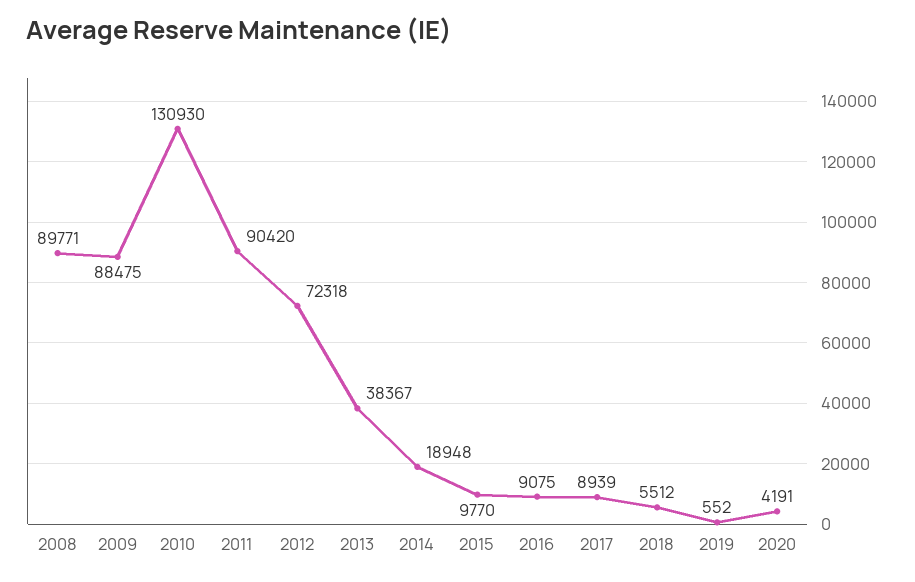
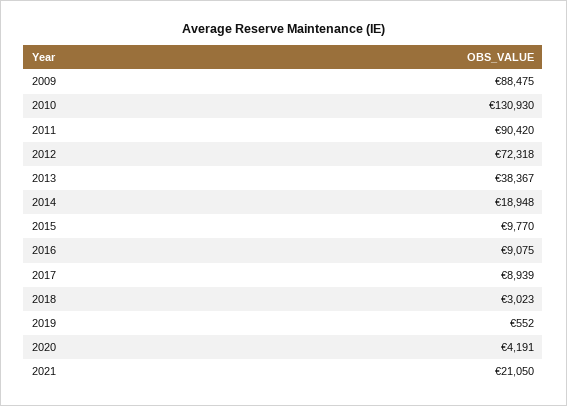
2008: 89771 -> none
2018: 5512 -> 3023
2021: none -> 21050

